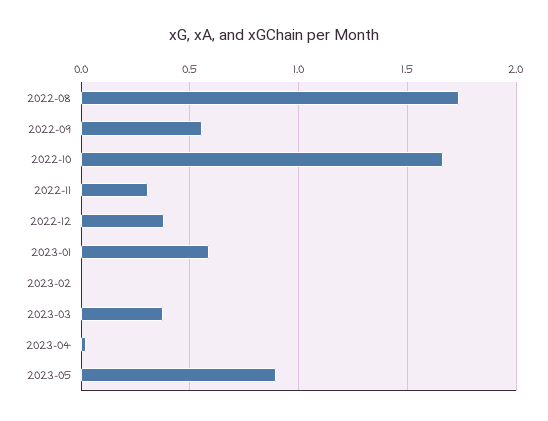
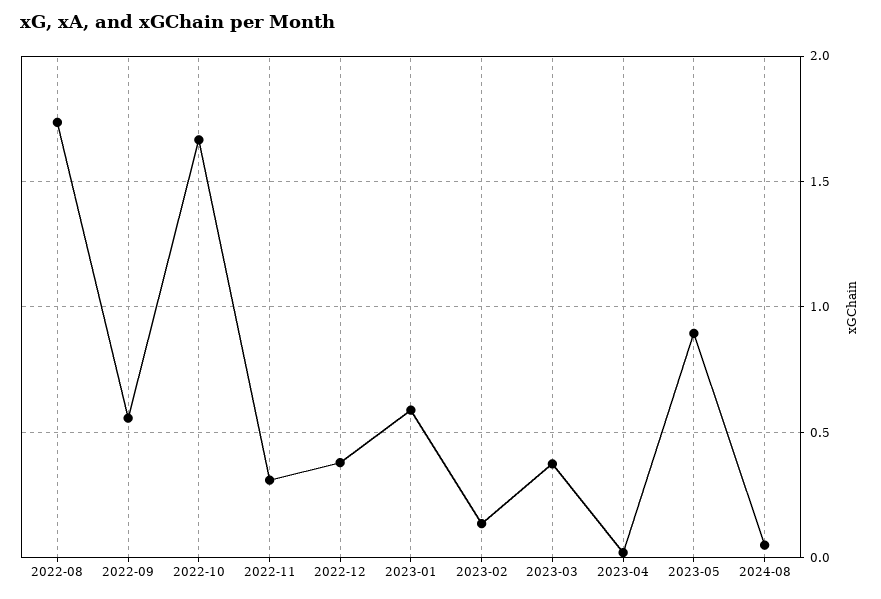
2023-02: 0 -> 0.15
2024-08: none -> 0.05

